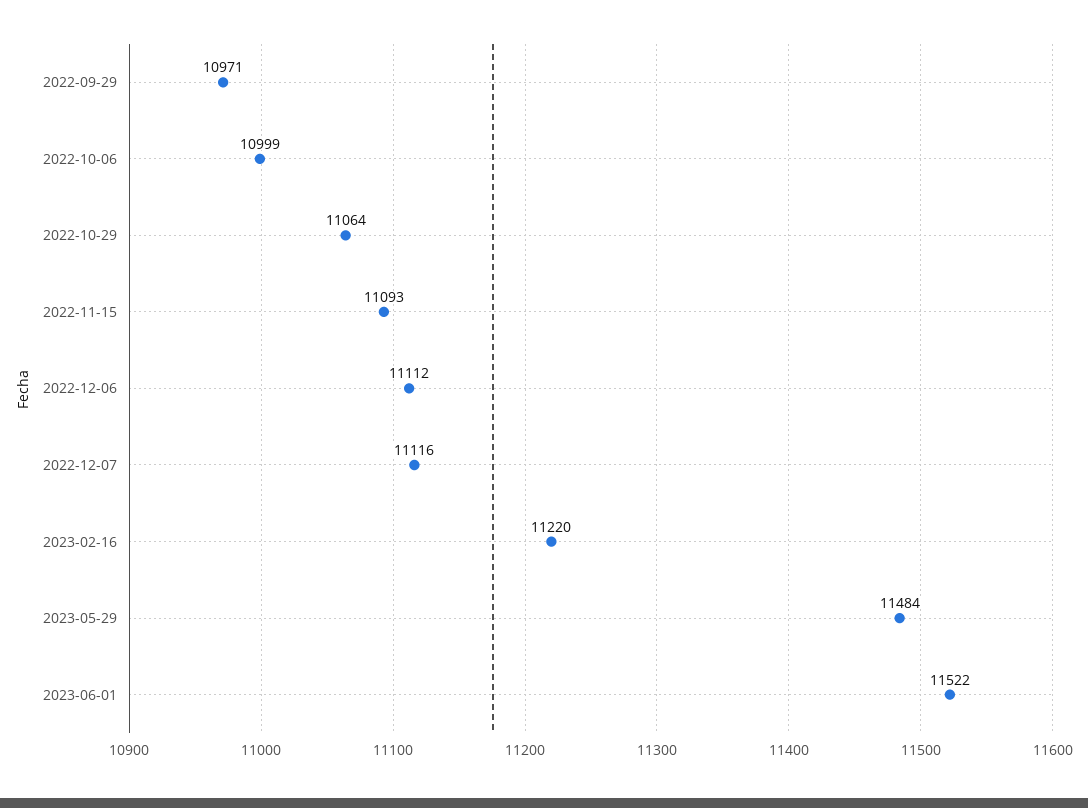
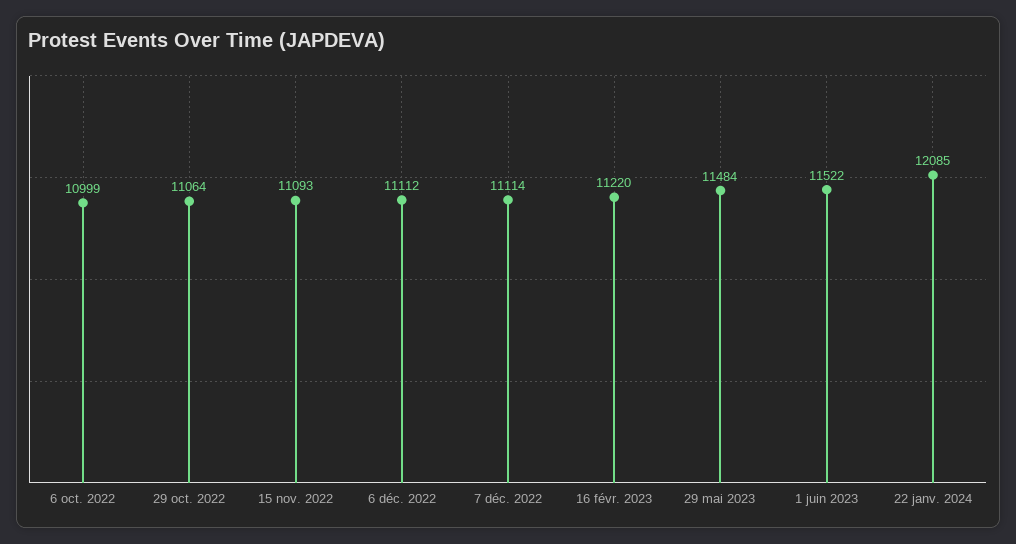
2022-09-29: 10971 -> none
2022-12-07: 11116 -> 11114
22 janv. 2024: none -> 12085

